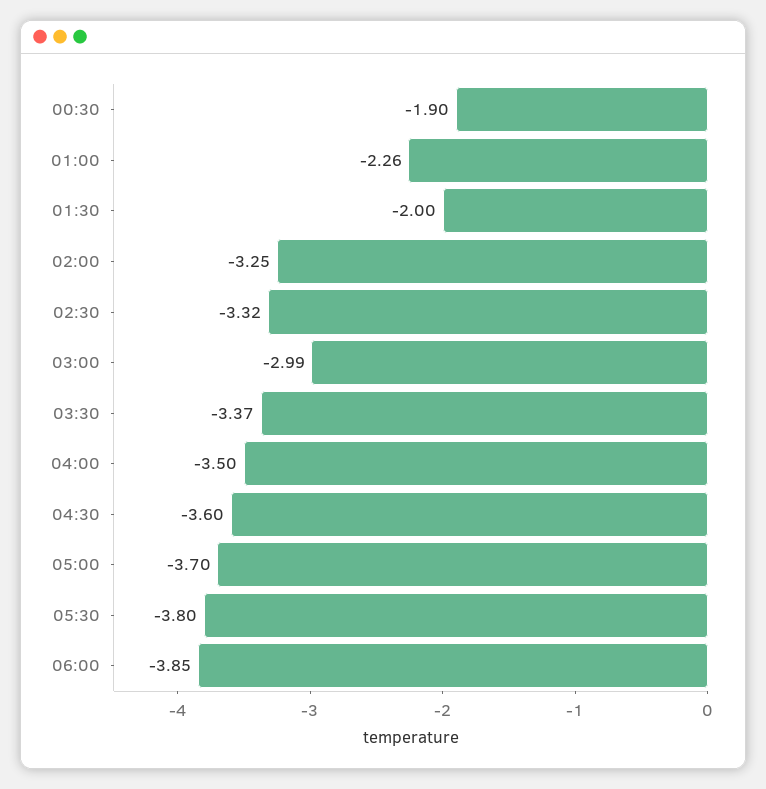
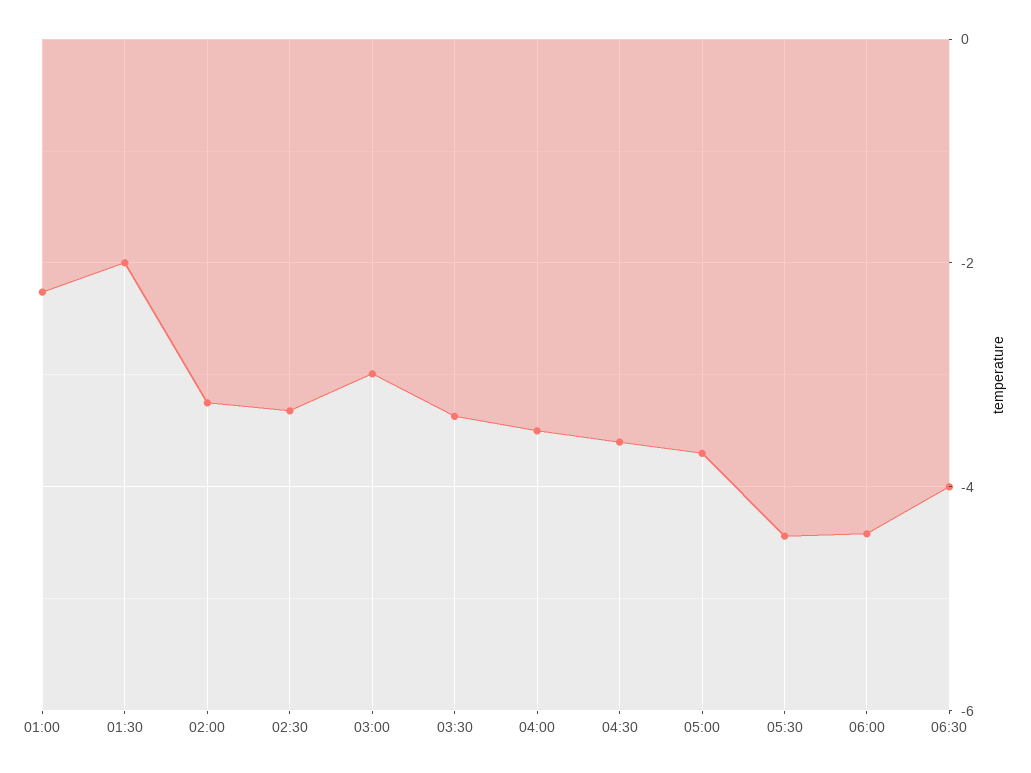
00:30: -1.9 -> none
05:30: -3.8 -> -4.4
06:00: -3.85 -> -4.4
06:30: none -> -4

